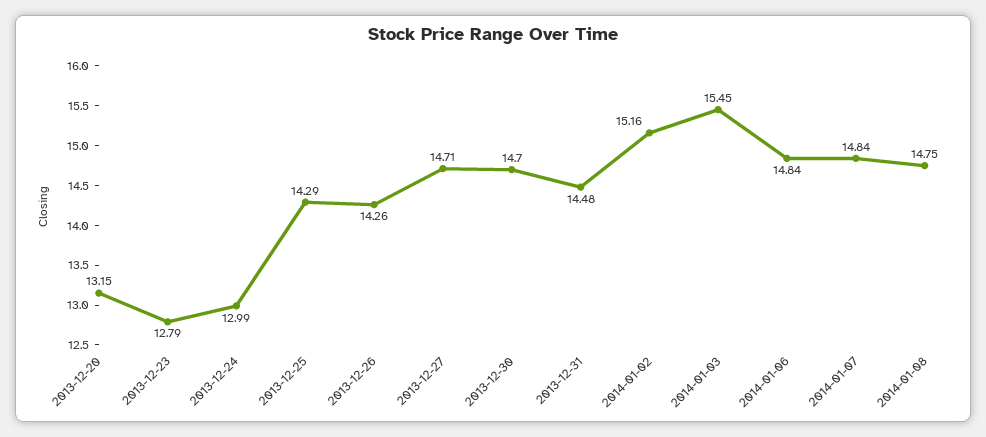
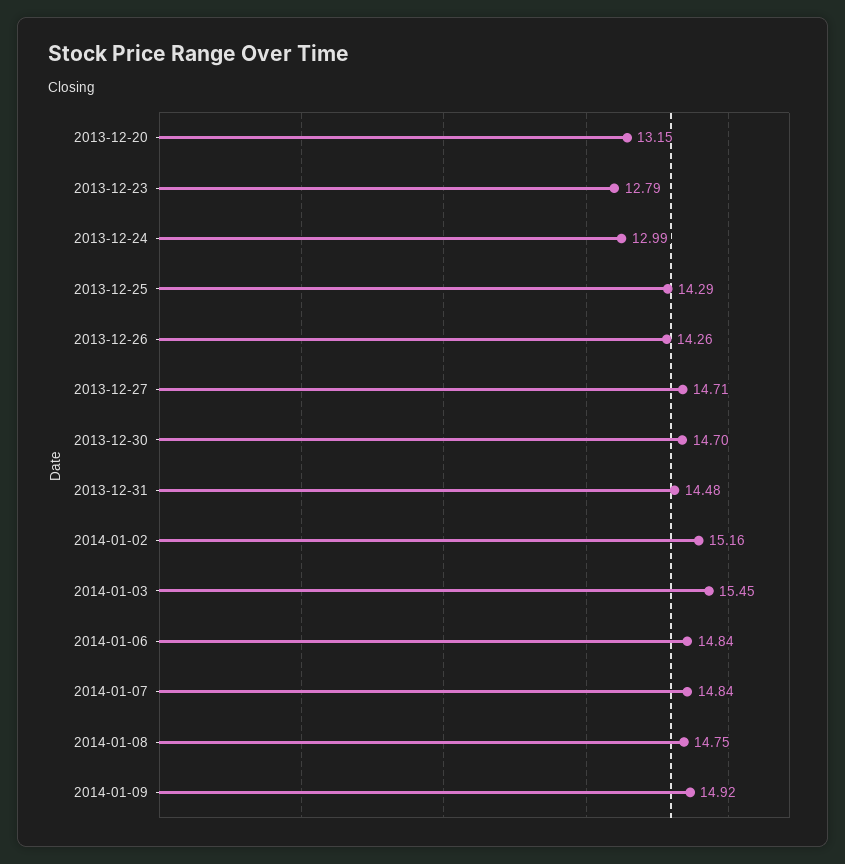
2014-01-09: none -> 14.92

